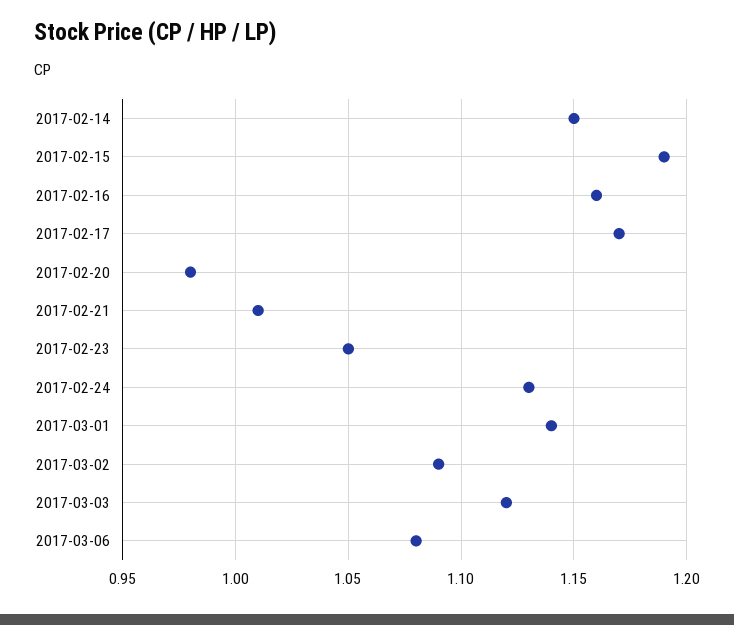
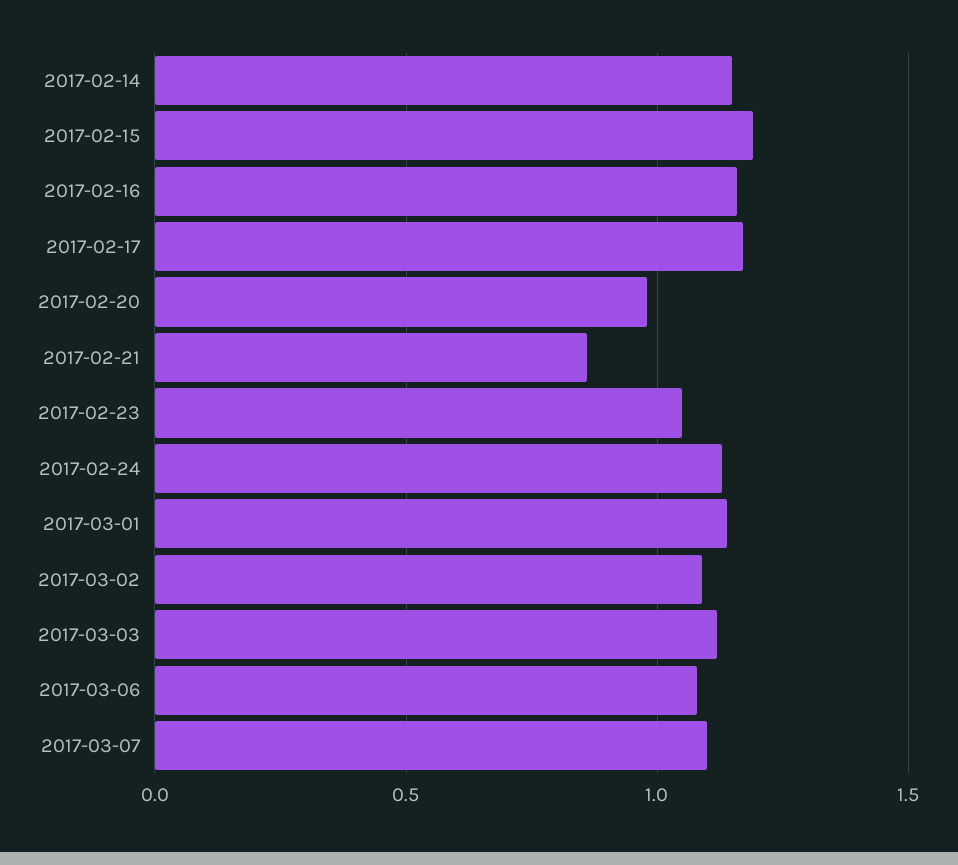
2017-02-21: 1.01 -> 0.85
2017-03-07: none -> 1.1

